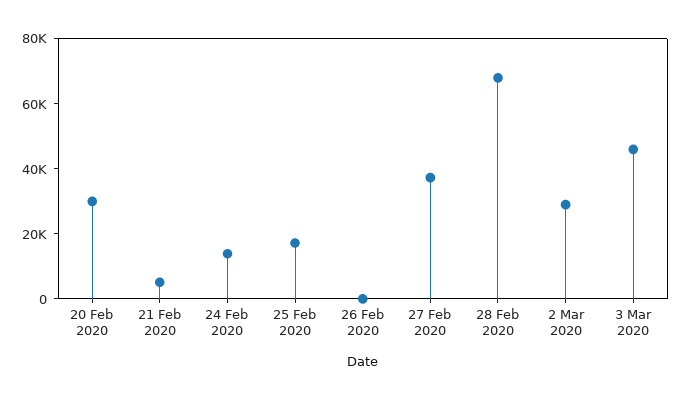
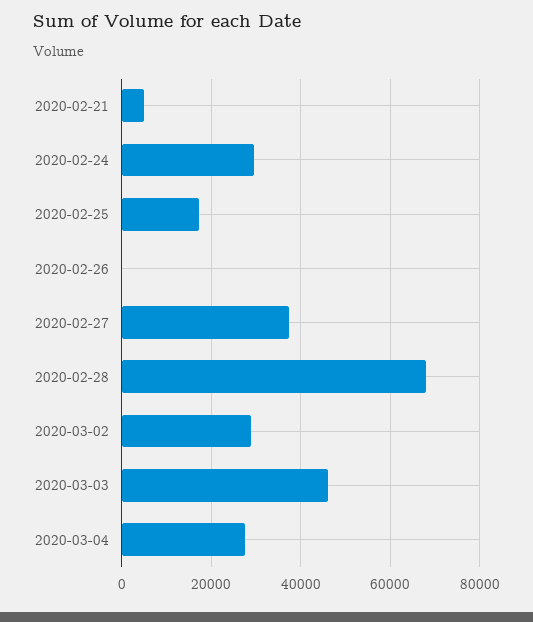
20 Feb 2020: 30000 -> none
24 Feb 2020: 15000 -> 30000
2020-03-04: none -> 28000

